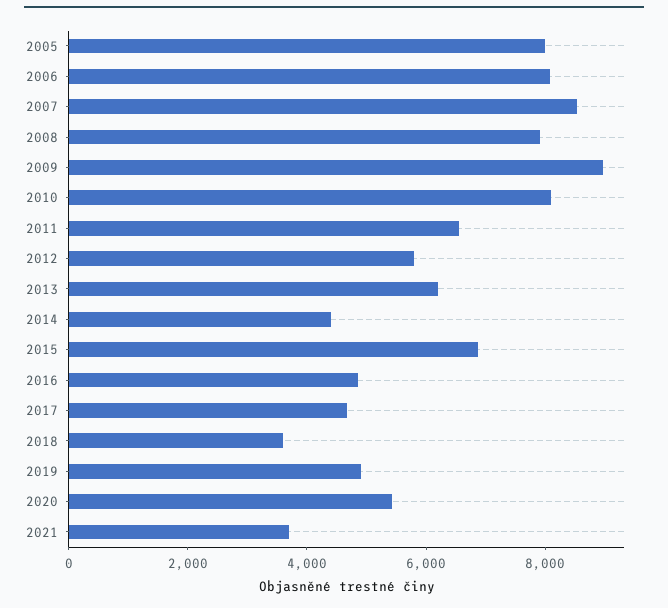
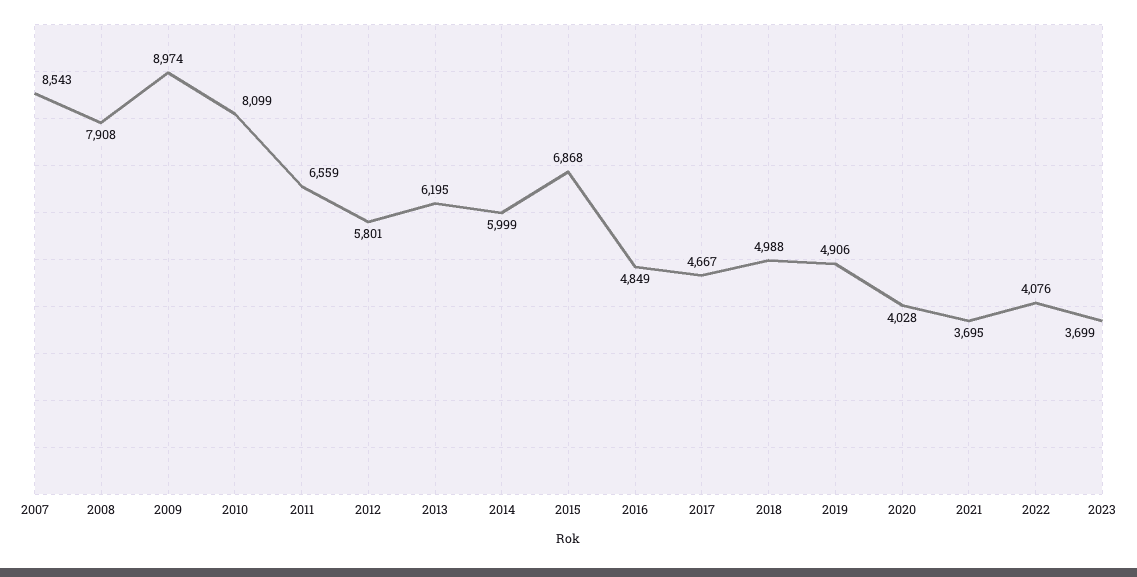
2005: 8000 -> none
2006: 8000 -> none
2014: 4500 -> 5999
2018: 3500 -> 4988
2020: 5500 -> 4028
2022: none -> 4076
2023: none -> 3699

